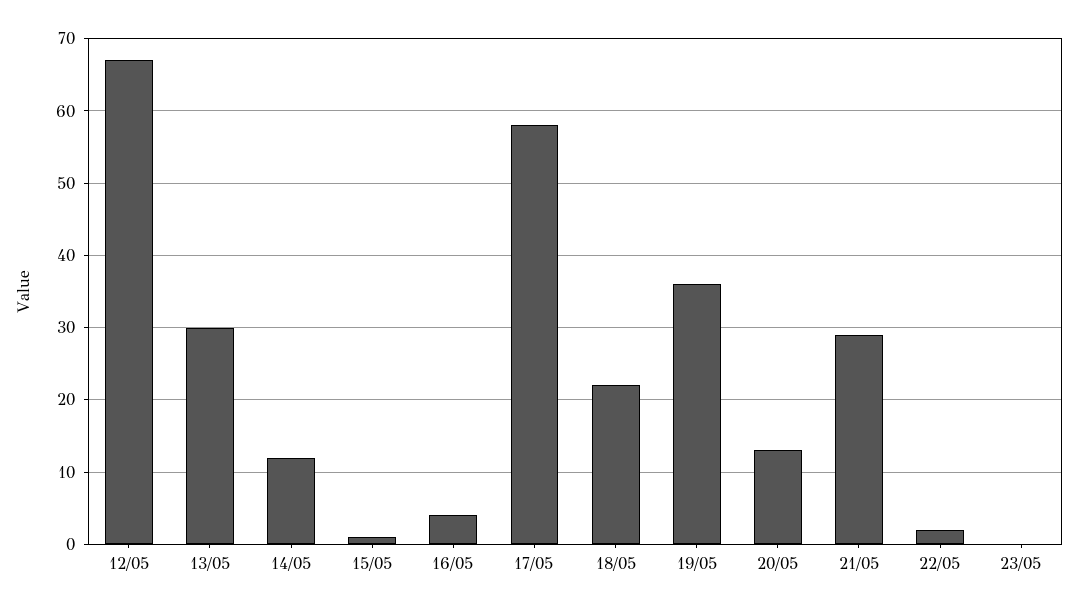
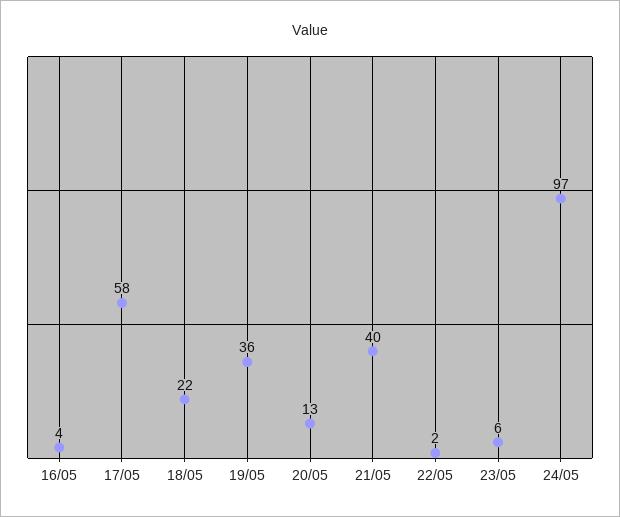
12/05: 67 -> none
13/05: 30 -> none
14/05: 12 -> none
15/05: 1 -> none
21/05: 29 -> 40
23/05: 0 -> 6
24/05: none -> 97

